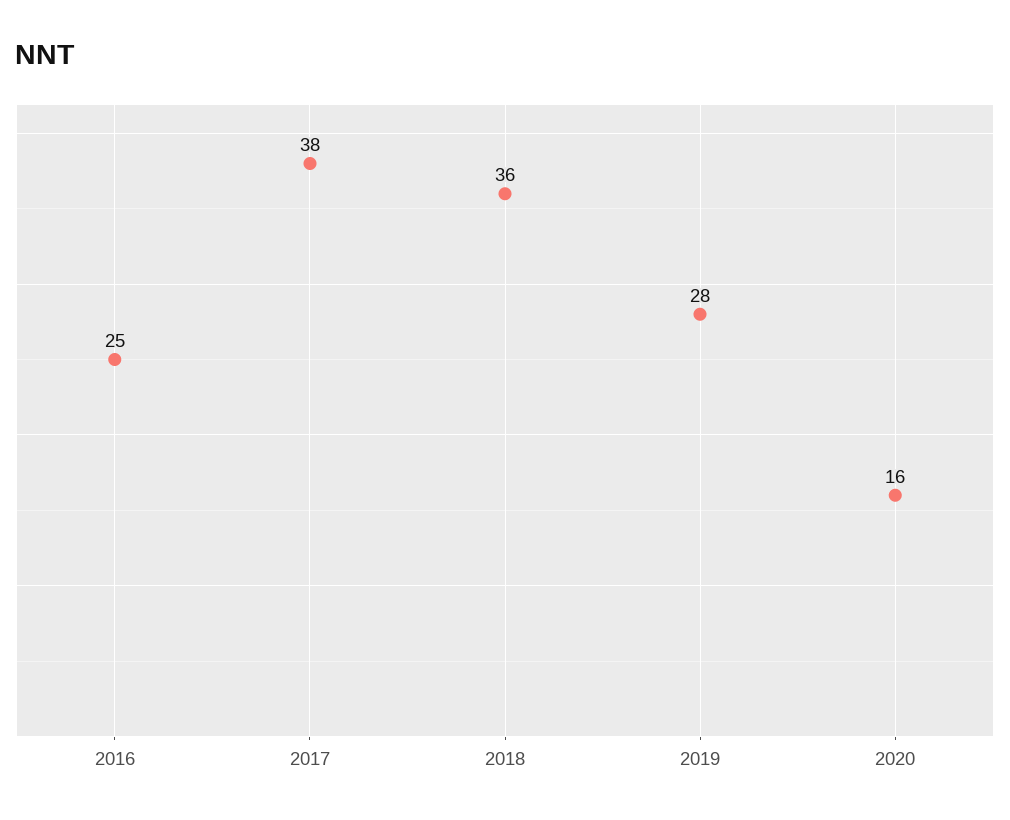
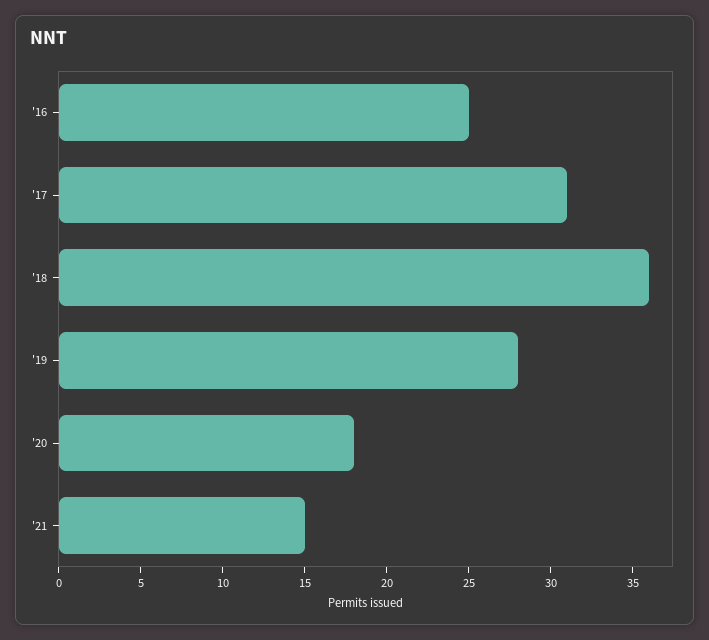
2017: 38 -> 31
2020: 16 -> 18
'21: none -> 15

